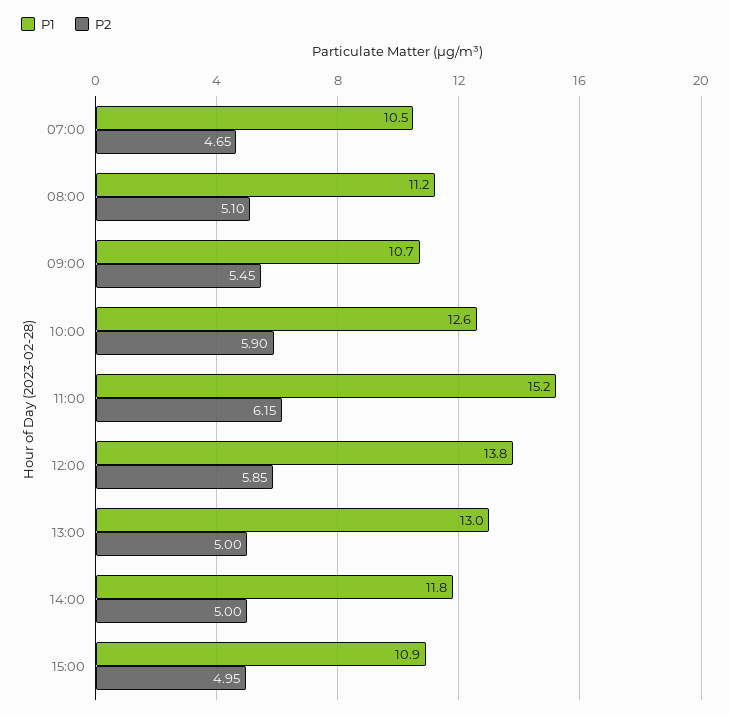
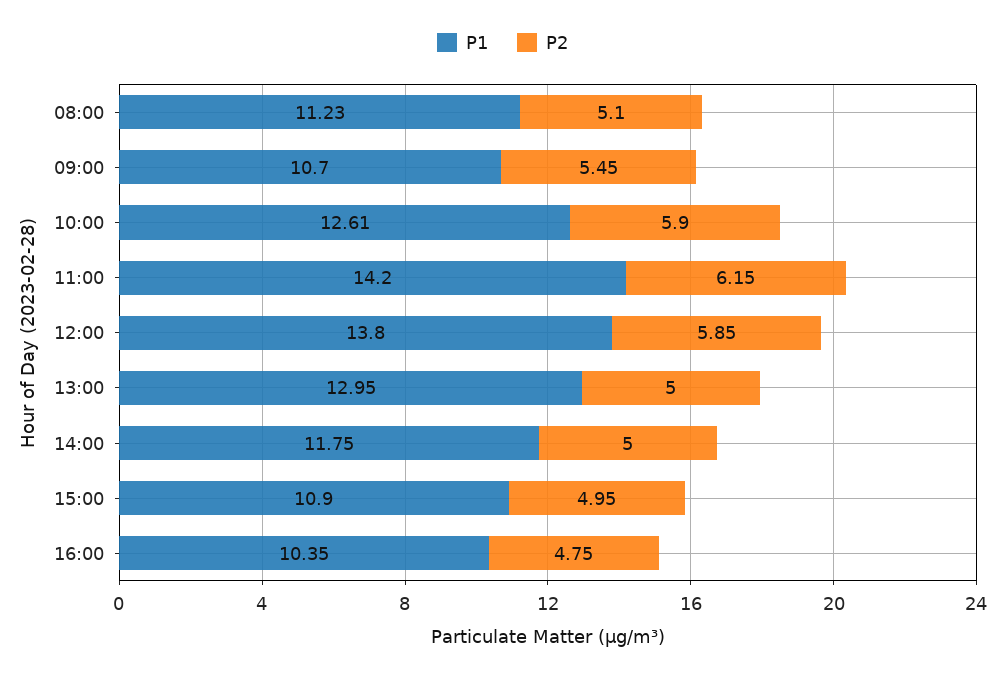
P1, 07:00: 10.5 -> none
P2, 07:00: 4.65 -> none
P1, 11:00: 15.2 -> 14.2
P1, 16:00: none -> 10.35
P2, 16:00: none -> 4.75

